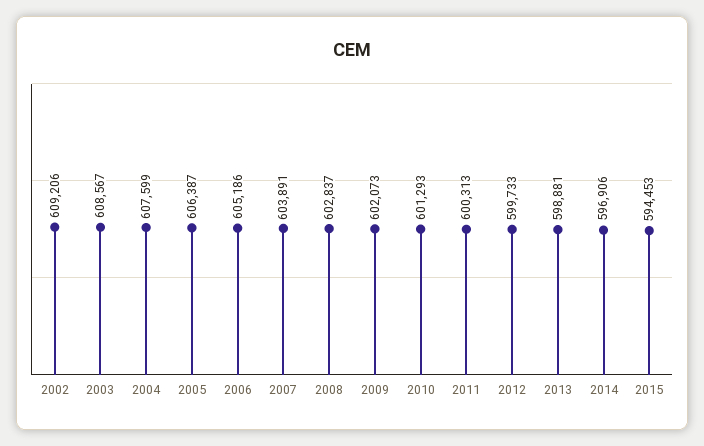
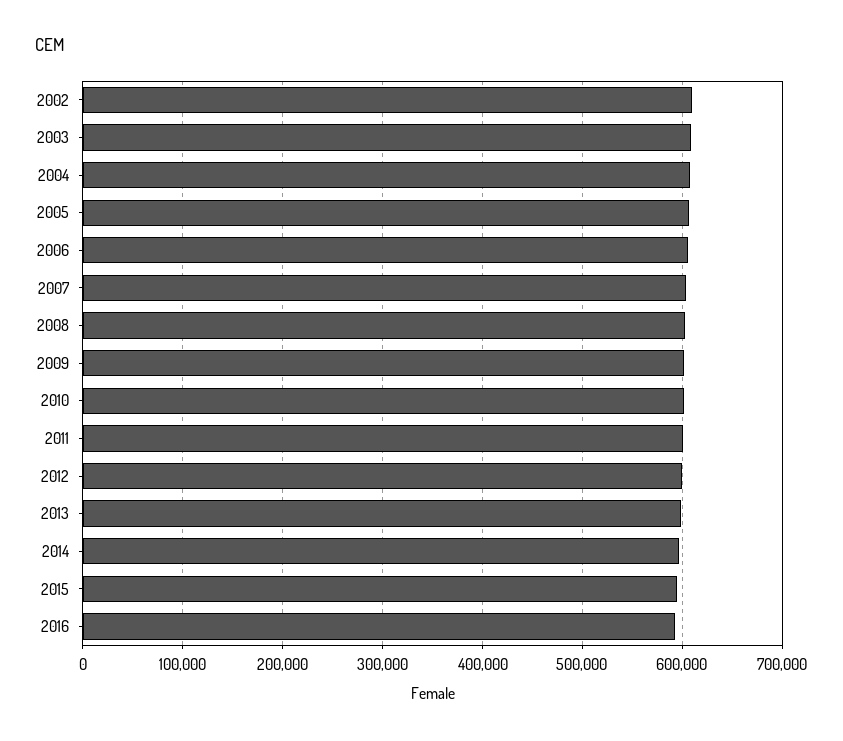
2016: none -> 590000

